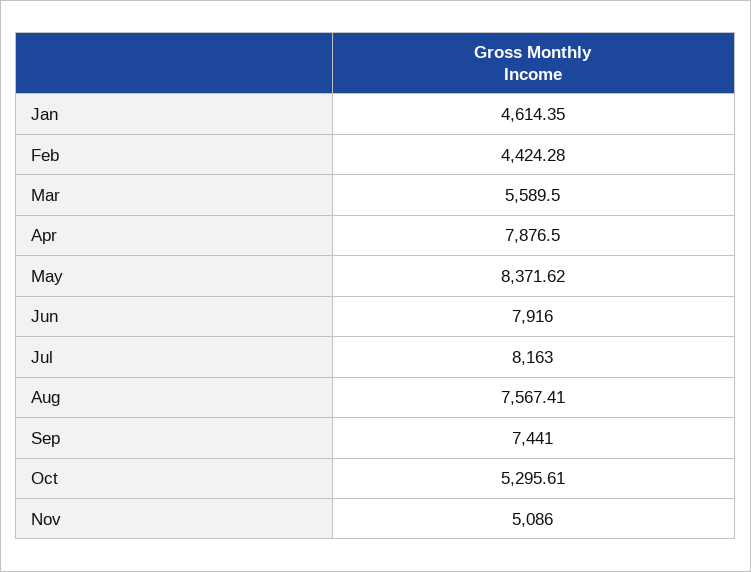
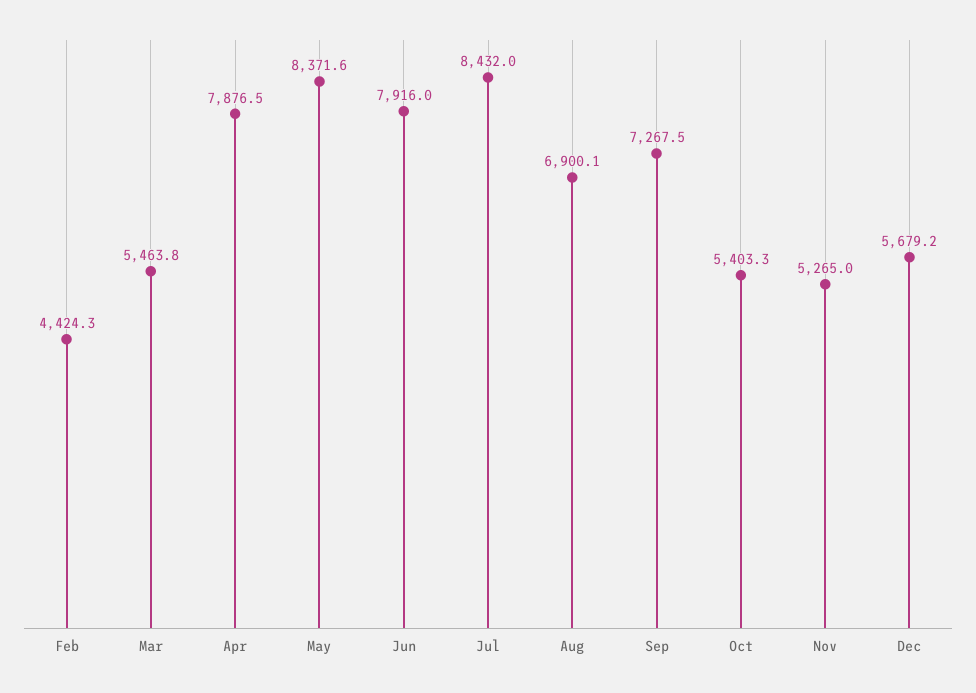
Jan: 4614.35 -> none
Mar: 5589.5 -> 5463.8
Jul: 8163 -> 8432
Aug: 7567.41 -> 6900.1
Sep: 7441 -> 7267.5
Oct: 5295.61 -> 5403.3
Nov: 5086 -> 5265
Dec: none -> 5679.2

